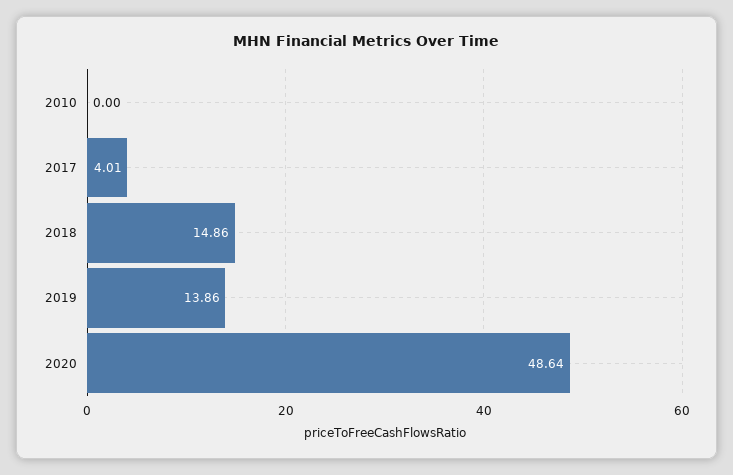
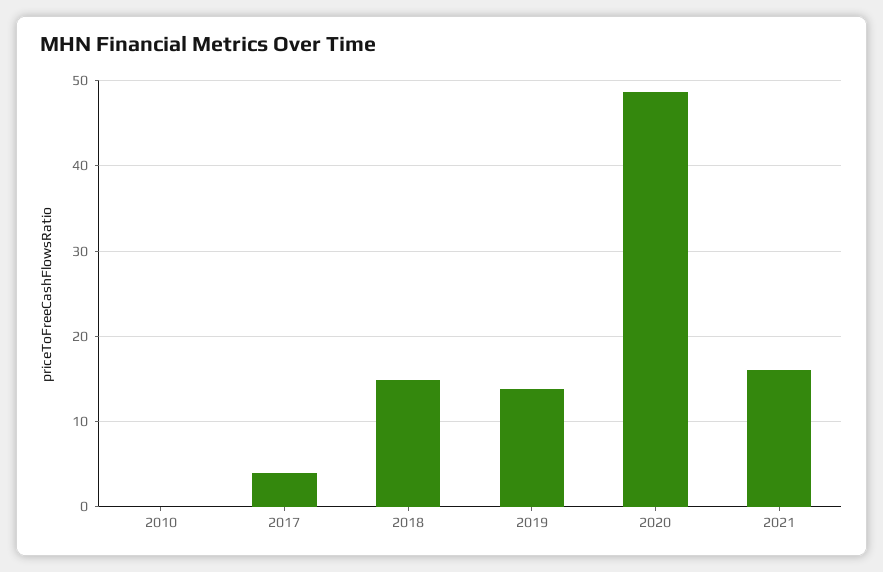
2021: none -> 16

